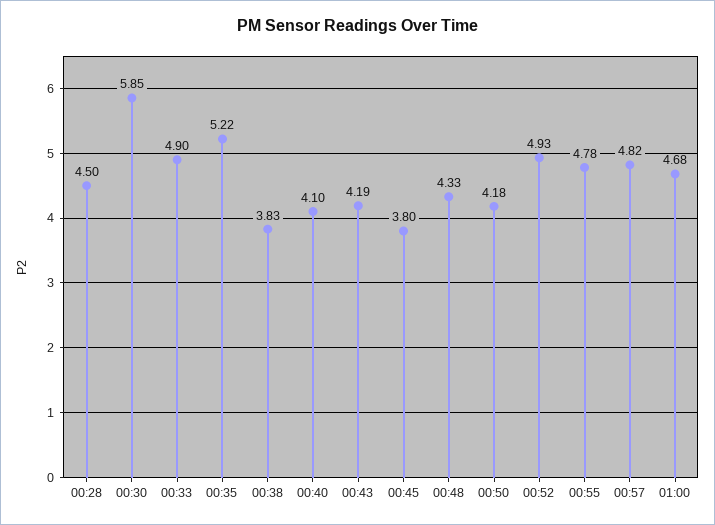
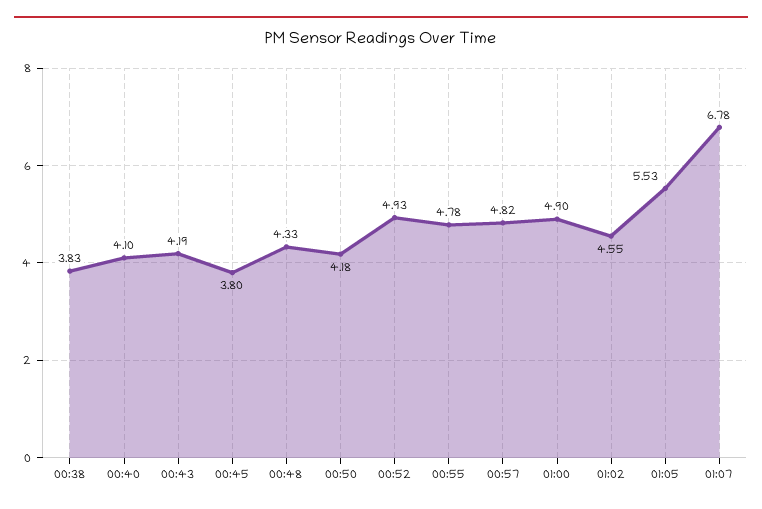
00:28: 4.5 -> none
00:30: 5.85 -> none
00:33: 4.9 -> none
00:35: 5.22 -> none
01:00: 4.68 -> 4.9
01:02: none -> 4.55
01:05: none -> 5.53
01:07: none -> 6.78

